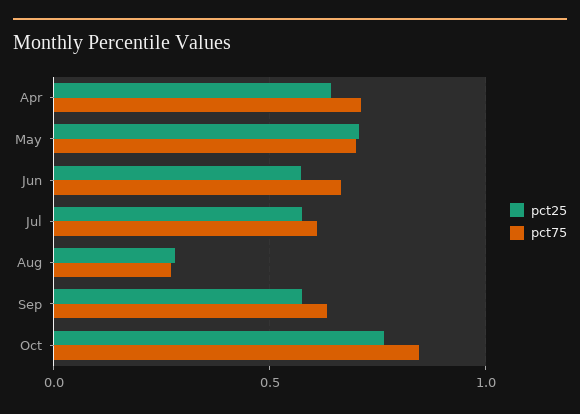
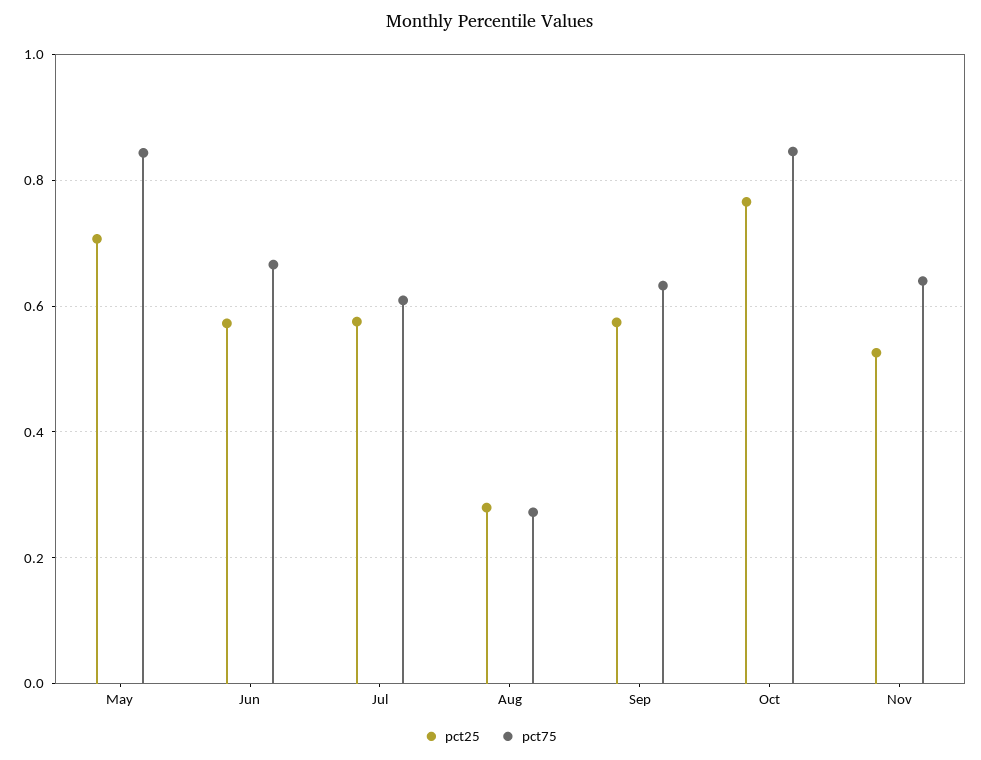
pct25, Apr: 0.65 -> none
pct75, Apr: 0.7 -> none
pct75, May: 0.7 -> 0.84
pct25, Nov: none -> 0.52
pct75, Nov: none -> 0.64

